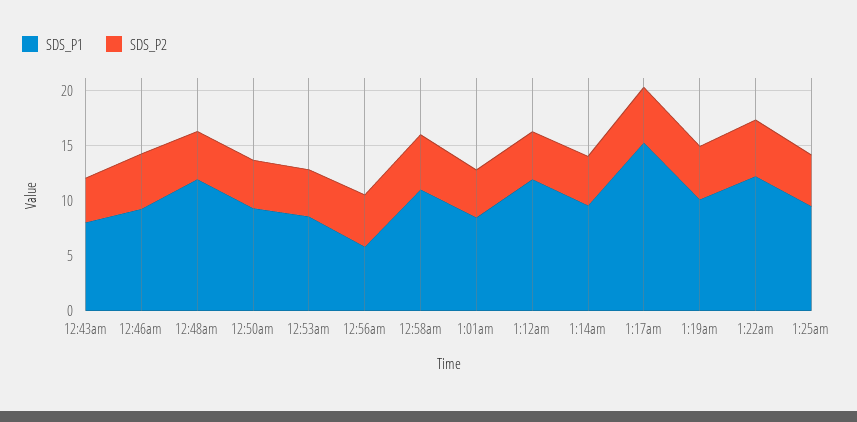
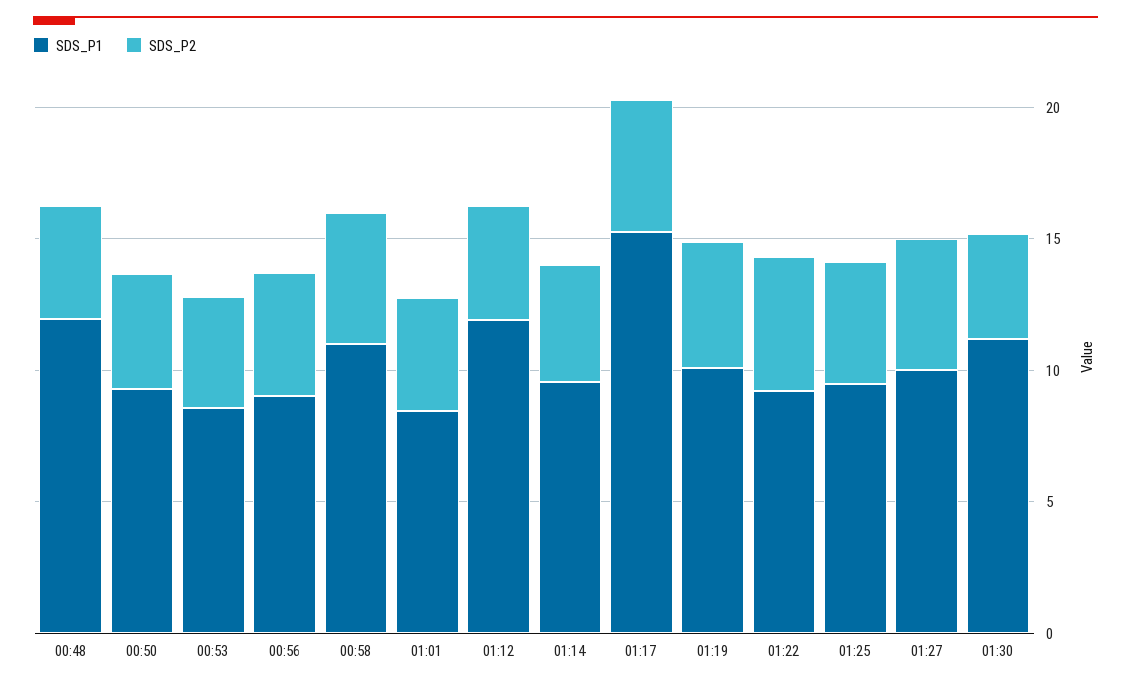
SDS_P1, 12:43am: 8 -> none
SDS_P2, 12:43am: 4 -> none
SDS_P1, 12:46am: 9 -> none
SDS_P2, 12:46am: 5 -> none
SDS_P1, 12:56am: 6 -> 9
SDS_P1, 1:22am: 12 -> 9
SDS_P1, 01:27: none -> 10
SDS_P2, 01:27: none -> 5
SDS_P1, 01:30: none -> 11
SDS_P2, 01:30: none -> 4

